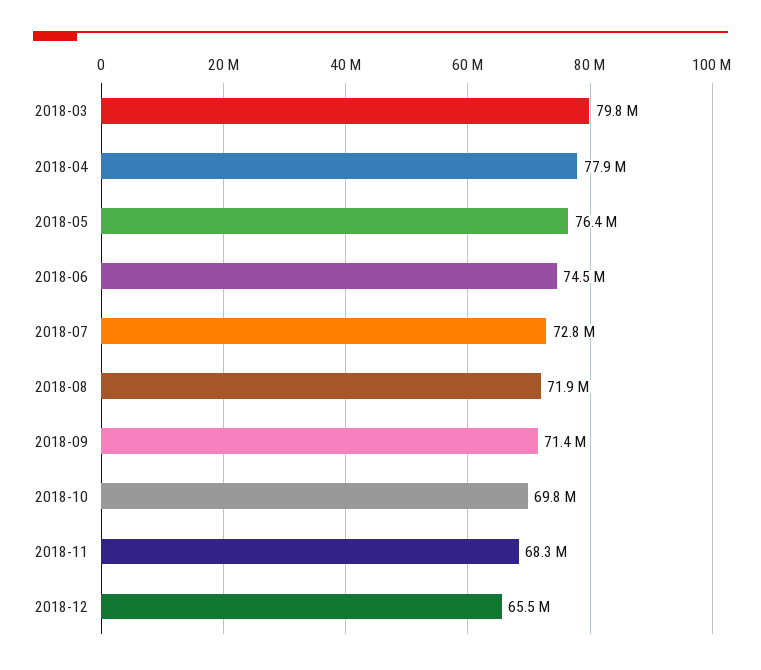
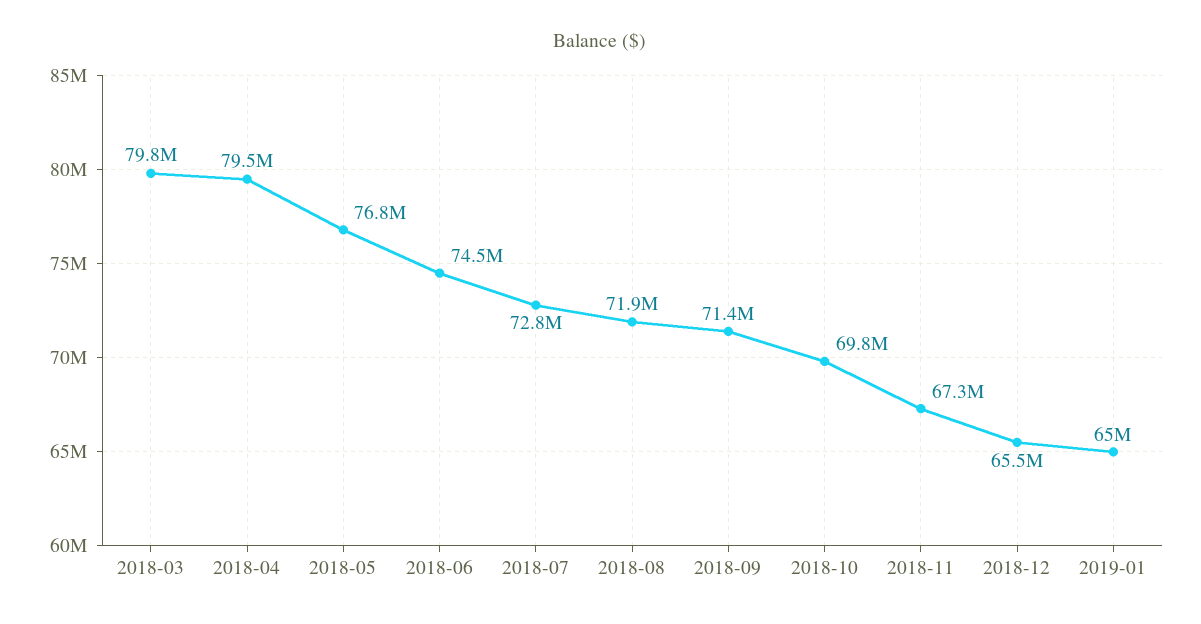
2018-04: 77900000 -> 79500000
2018-05: 76400000 -> 76800000
2018-11: 68300000 -> 67300000
2019-01: none -> 65000000

